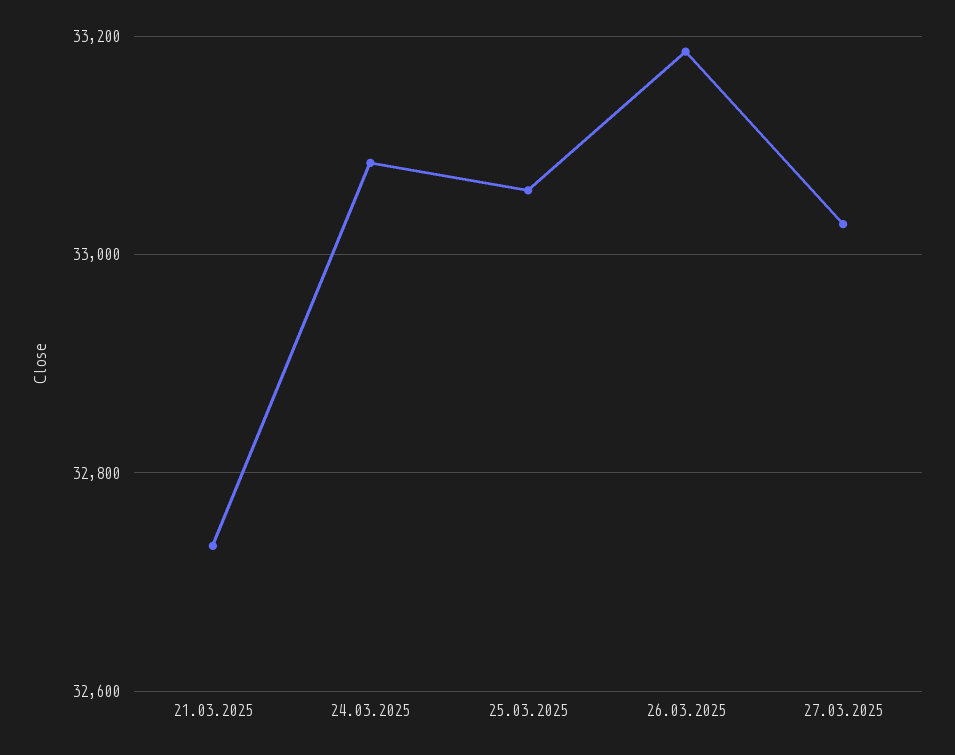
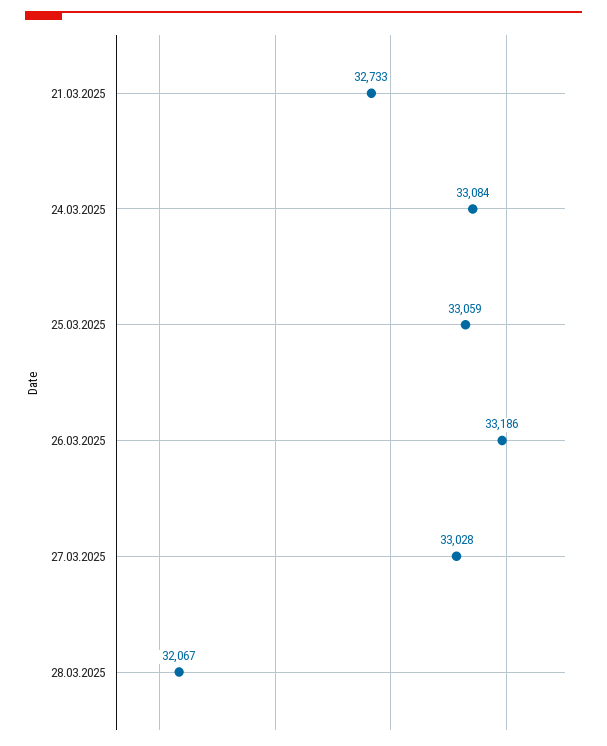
28.03.2025: none -> 32067

